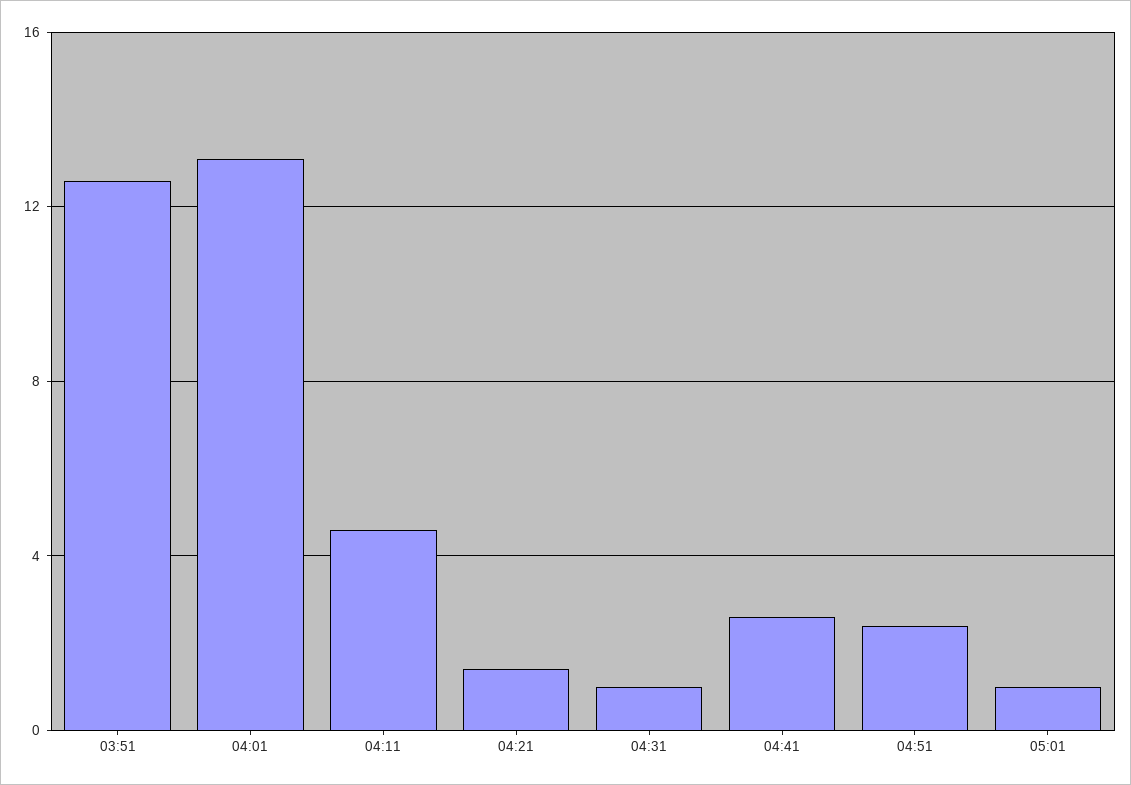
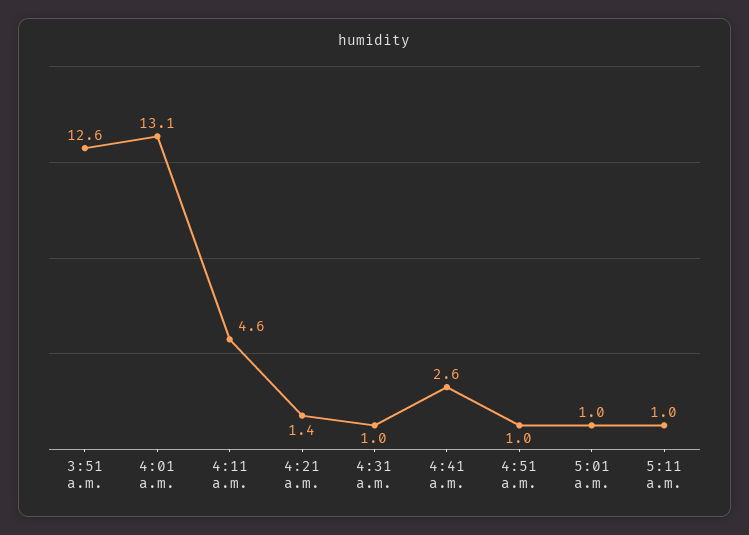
04:51: 2.5 -> 1
5:11 a.m.: none -> 1

